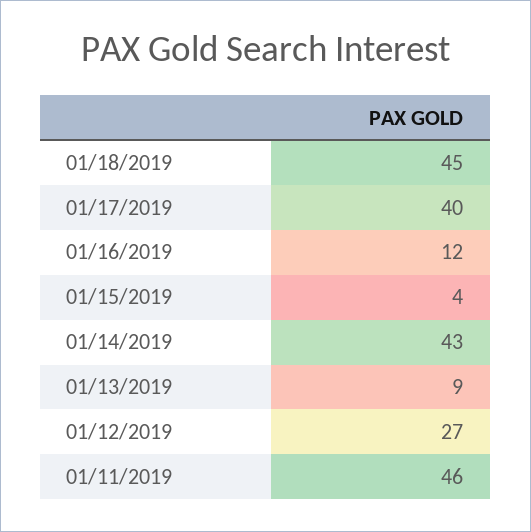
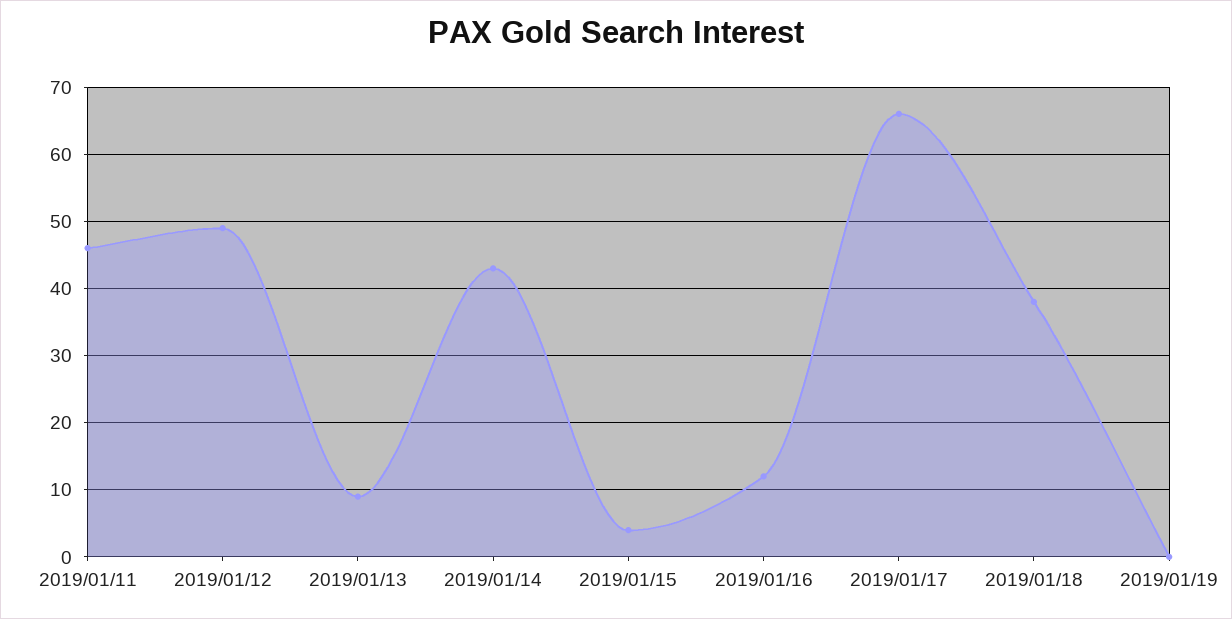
01/18/2019: 45 -> 38
01/17/2019: 40 -> 66
01/12/2019: 27 -> 49
2019/01/19: none -> 0

